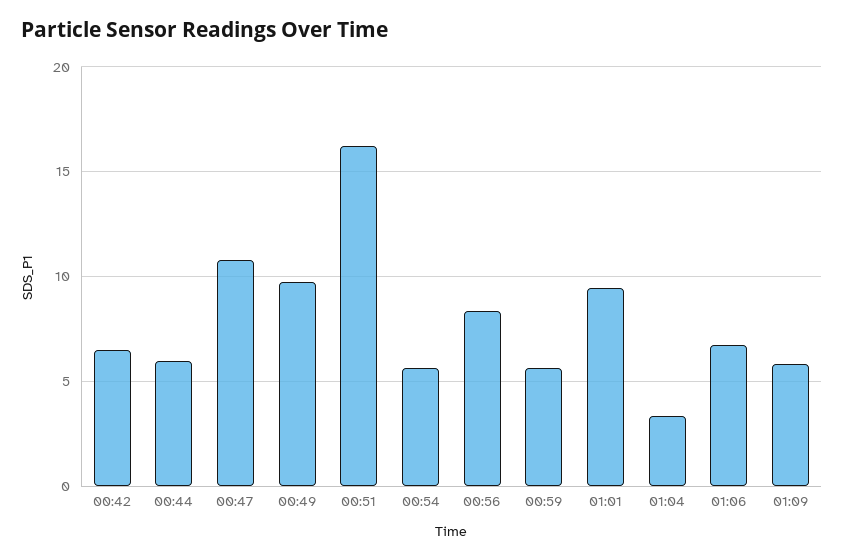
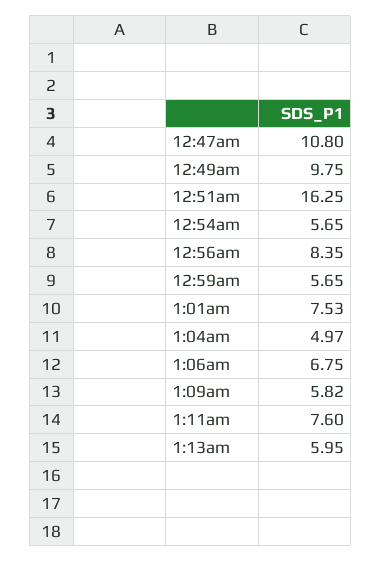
00:42: 6.5 -> none
00:44: 6 -> none
01:01: 9.5 -> 7.53
01:04: 3.5 -> 4.97
1:11am: none -> 7.6
1:13am: none -> 5.95

